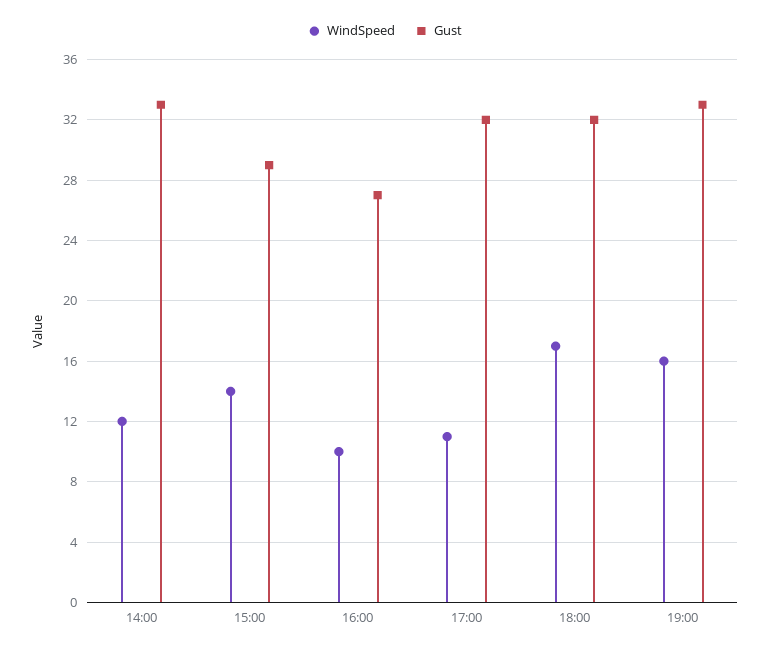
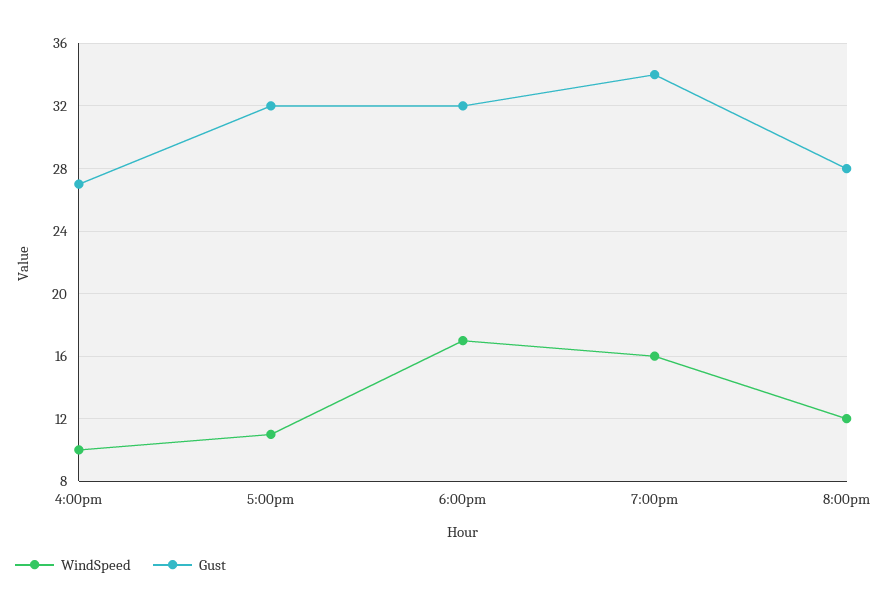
WindSpeed, 14:00: 12 -> none
Gust, 14:00: 33 -> none
WindSpeed, 15:00: 14 -> none
Gust, 15:00: 29 -> none
Gust, 19:00: 33 -> 34
WindSpeed, 8:00pm: none -> 12
Gust, 8:00pm: none -> 28

